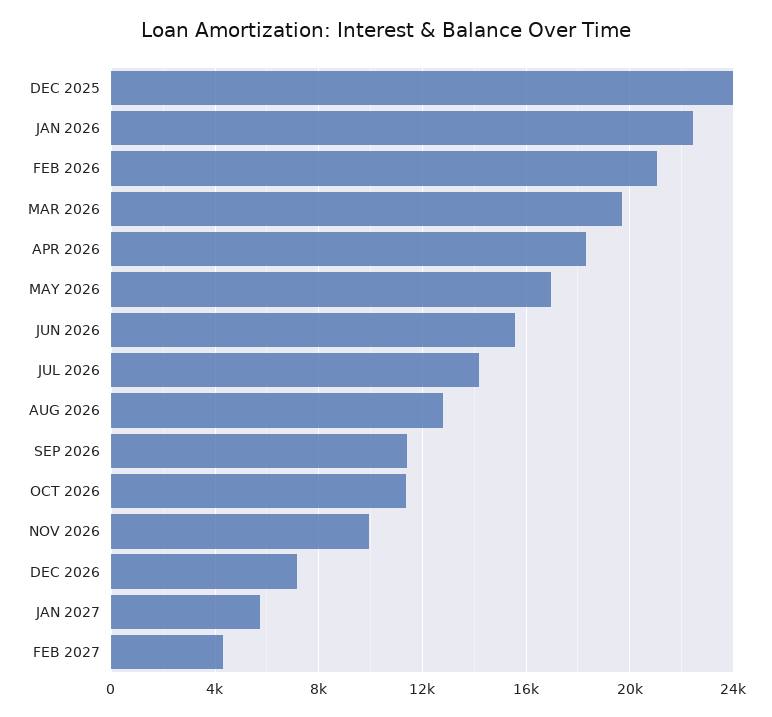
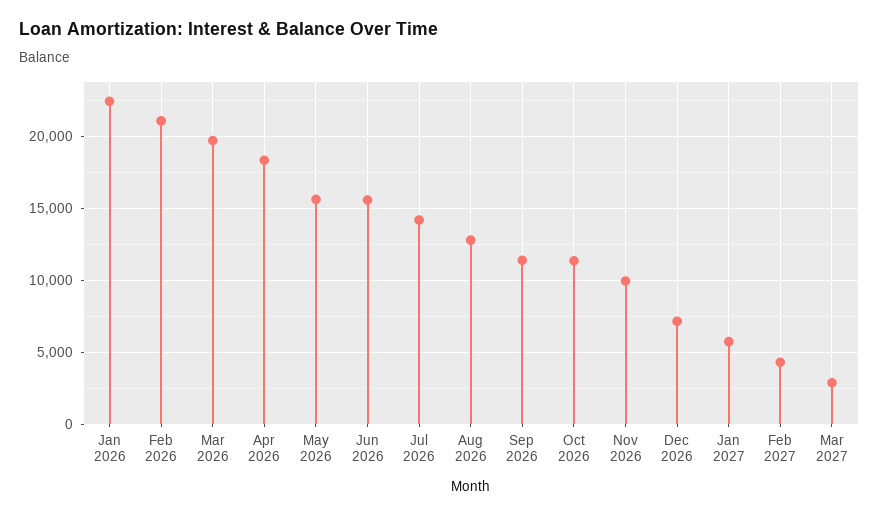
DEC 2025: 24000 -> none
MAY 2026: 17000 -> 15500
Mar 2027: none -> 3000

